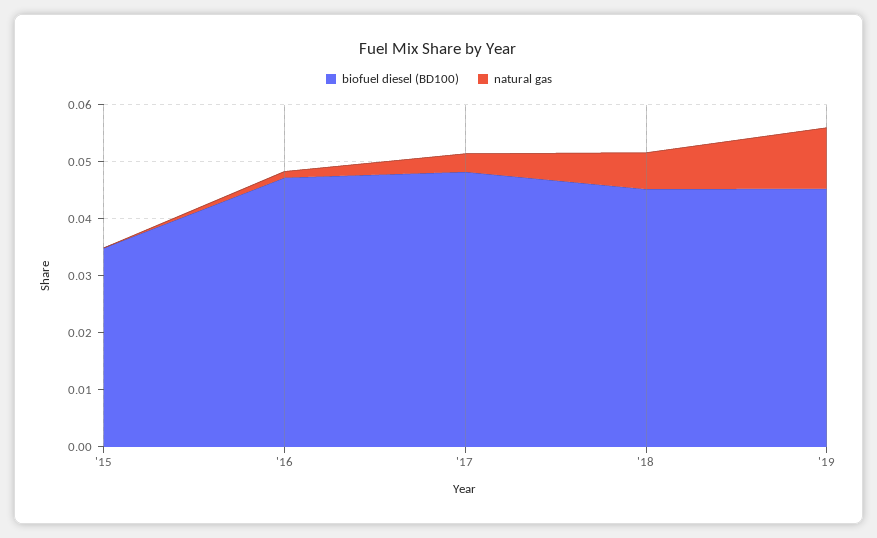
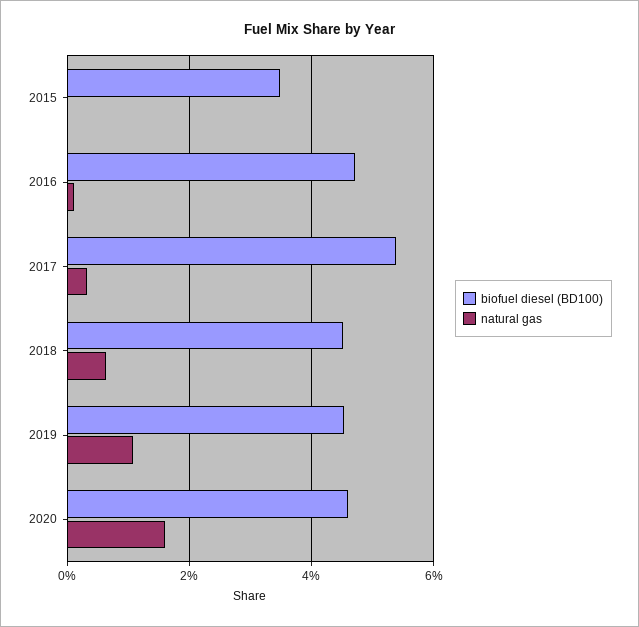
biofuel diesel (BD100), '17: 0.048 -> 0.054
biofuel diesel (BD100), 2020: none -> 0.046
natural gas, 2020: none -> 0.016

